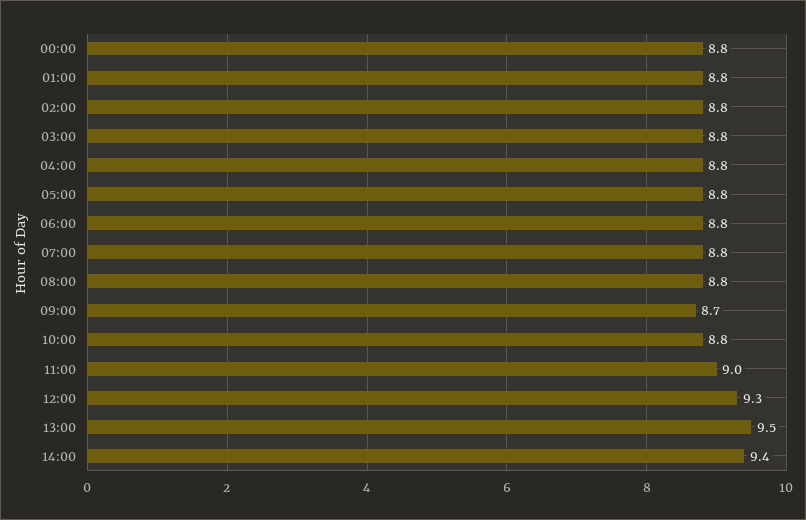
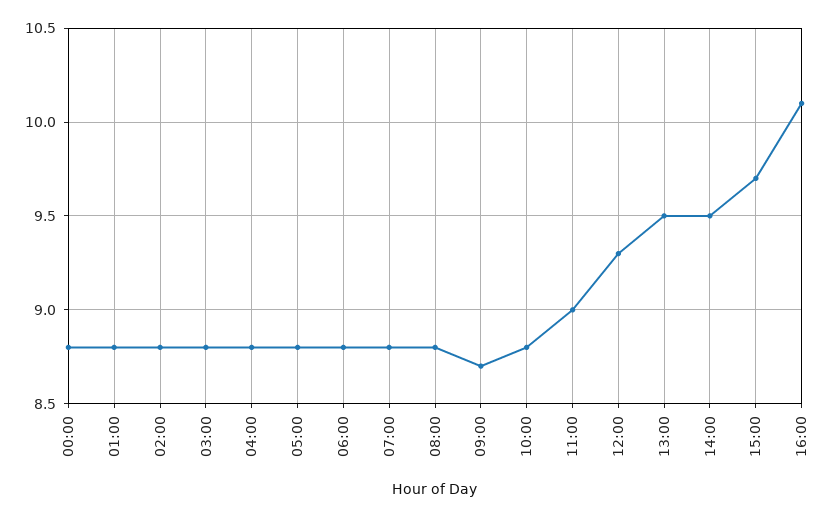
14:00: 9.4 -> 9.5
15:00: none -> 9.7
16:00: none -> 10.1

